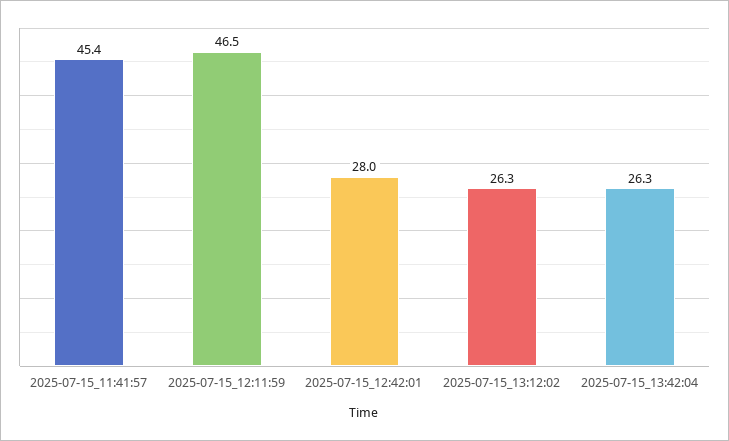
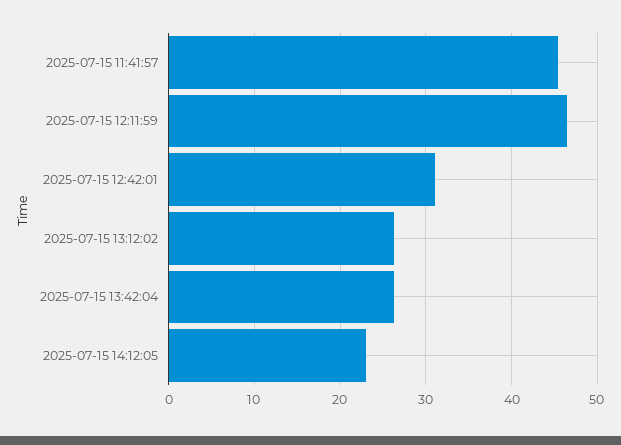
2025-07-15_12:42:01: 28 -> 31
2025-07-15 14:12:05: none -> 23

